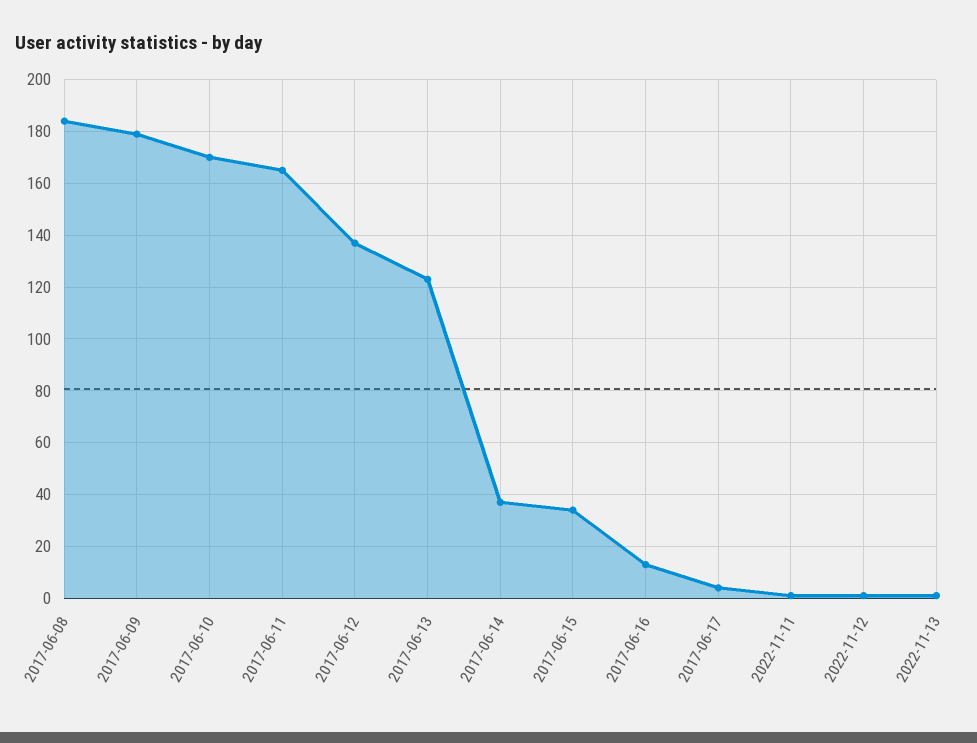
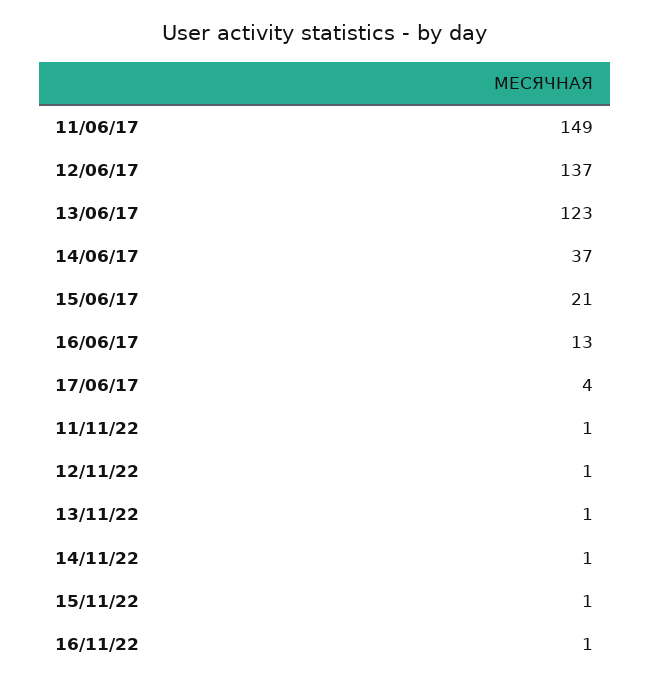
2017-06-08: 185 -> none
2017-06-09: 180 -> none
2017-06-10: 170 -> none
2017-06-11: 165 -> 149
2017-06-15: 35 -> 21
14/11/22: none -> 1
15/11/22: none -> 1
16/11/22: none -> 1

